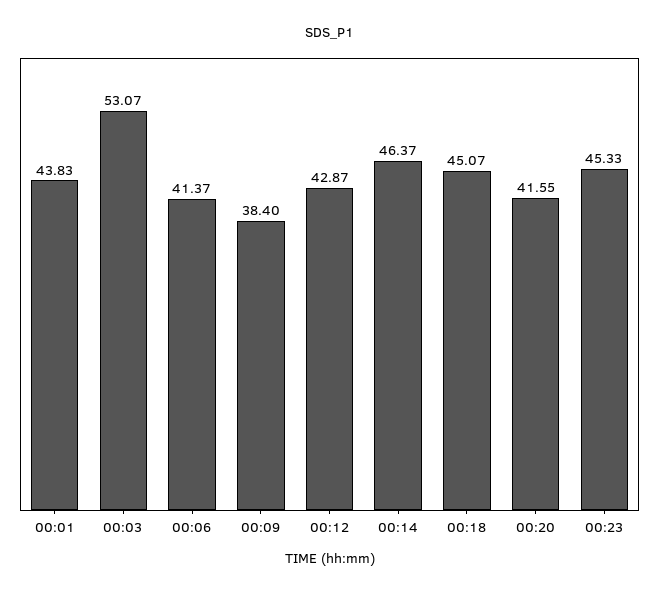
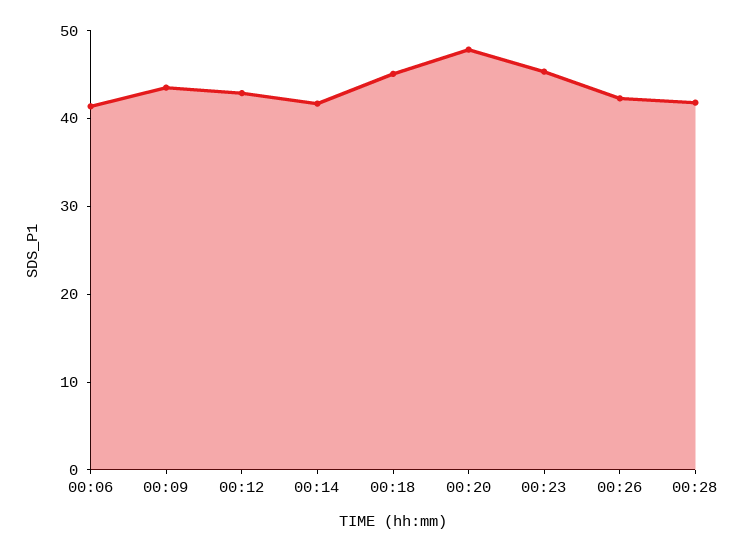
00:01: 43.83 -> none
00:03: 53.07 -> none
00:09: 38.4 -> 44
00:14: 46.37 -> 42
00:20: 41.55 -> 48
00:26: none -> 42
00:28: none -> 42

